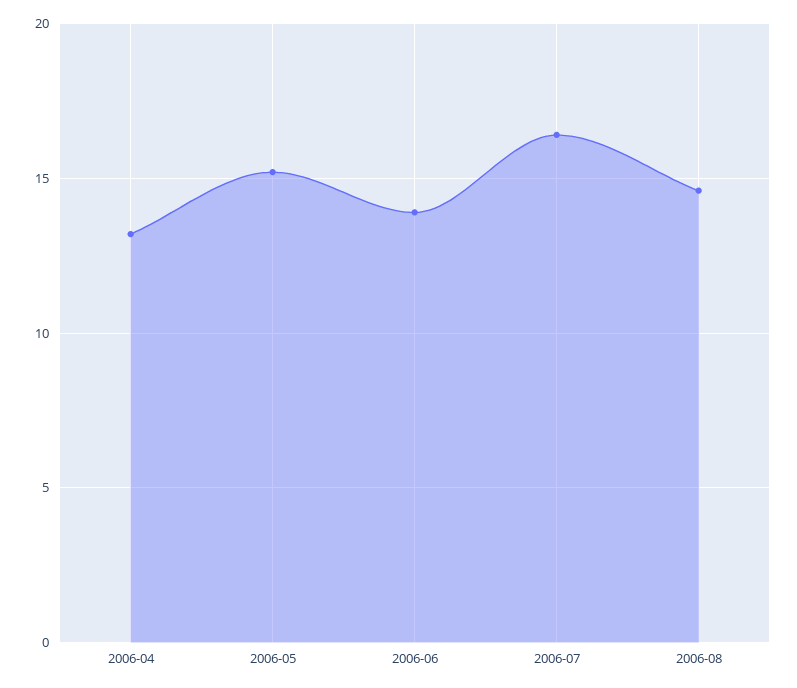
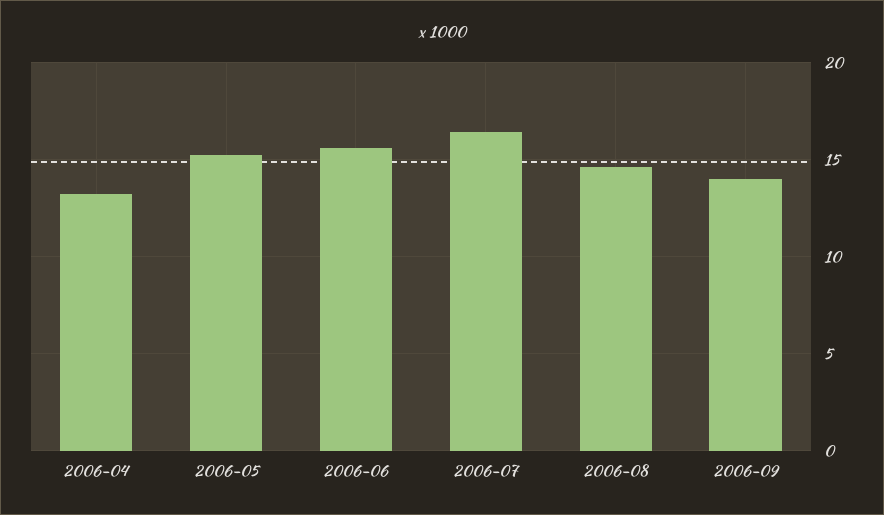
2006-06: 14 -> 15.5
2006-09: none -> 14

